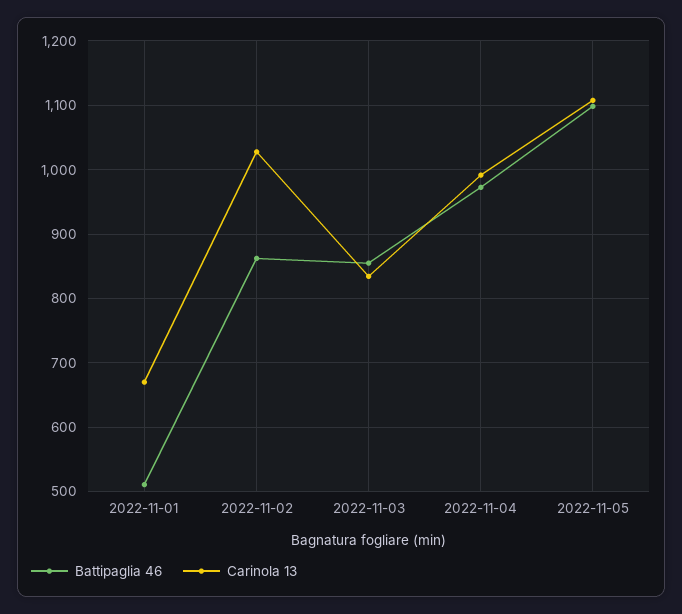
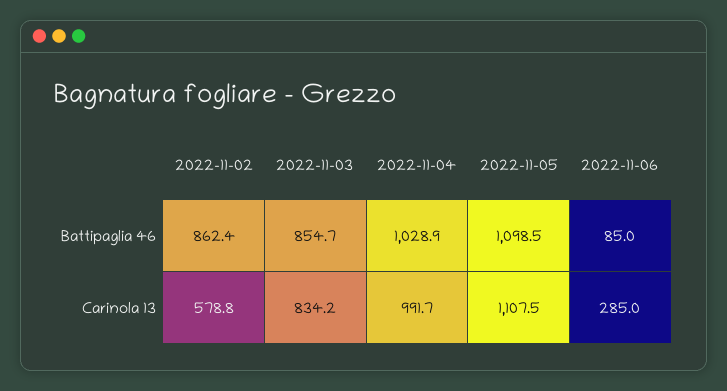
Battipaglia 46, 2022-11-01: 510 -> none
Carinola 13, 2022-11-01: 670 -> none
Carinola 13, 2022-11-02: 1030 -> 578.8
Battipaglia 46, 2022-11-04: 970 -> 1028.9
Battipaglia 46, 2022-11-06: none -> 85
Carinola 13, 2022-11-06: none -> 285

